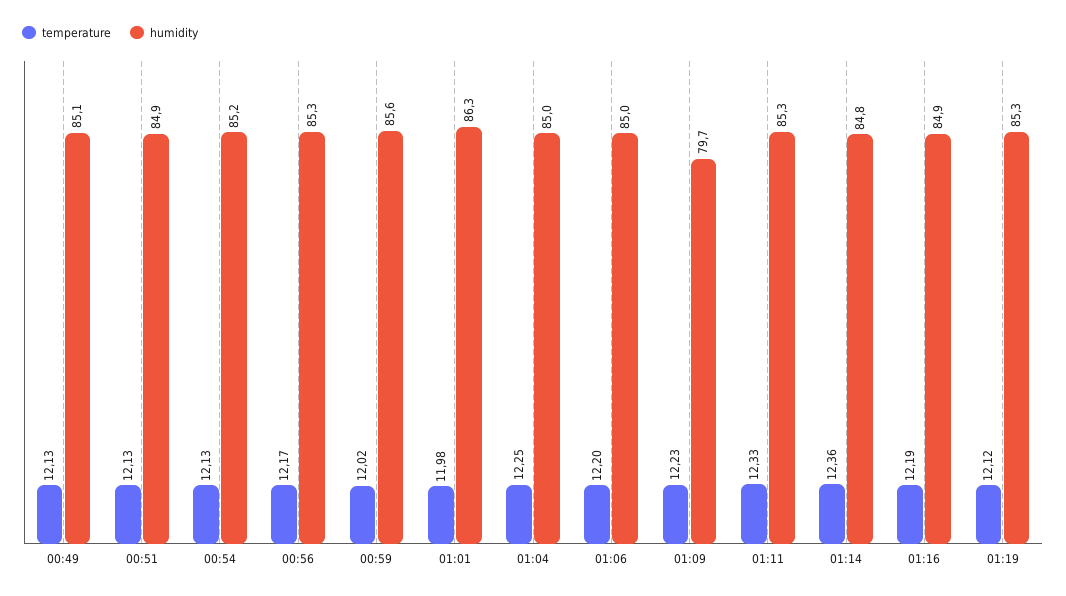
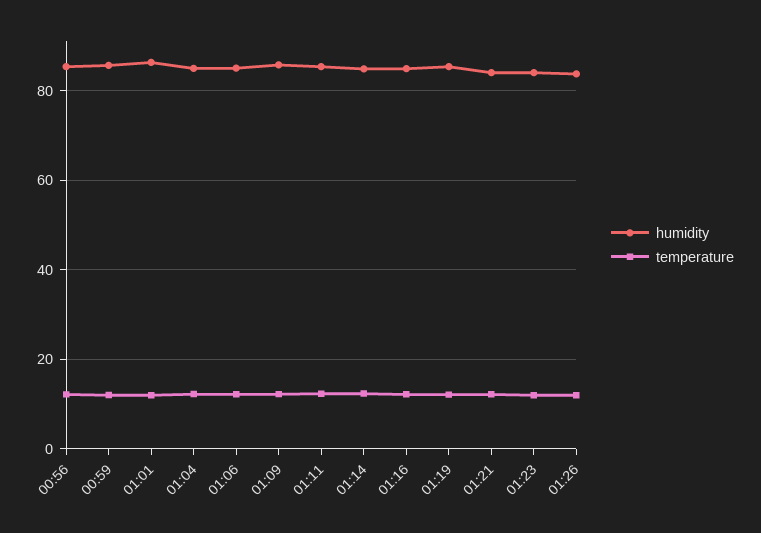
temperature, 00:49: 12.13 -> none
humidity, 00:49: 85.1 -> none
temperature, 00:51: 12.13 -> none
humidity, 00:51: 84.9 -> none
temperature, 00:54: 12.13 -> none
humidity, 00:54: 85.2 -> none
humidity, 01:09: 79.7 -> 86
humidity, 01:21: none -> 84
temperature, 01:21: none -> 12
humidity, 01:23: none -> 84
temperature, 01:23: none -> 12
humidity, 01:26: none -> 84
temperature, 01:26: none -> 12

